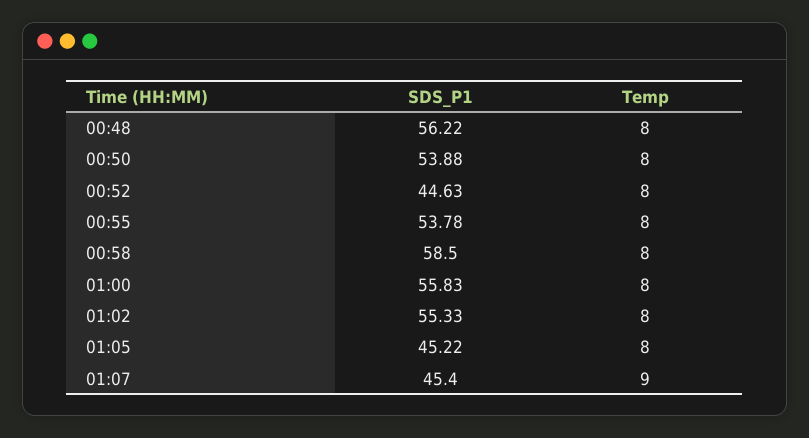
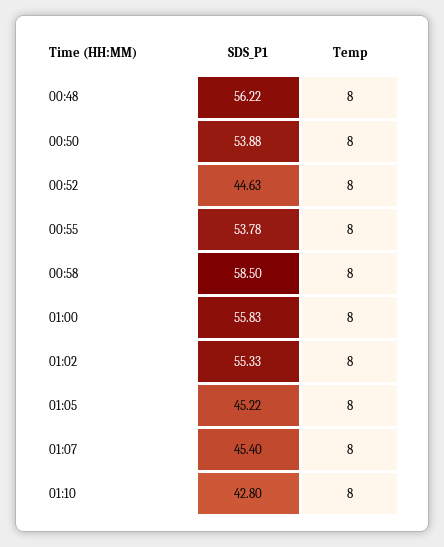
Temp, 01:07: 9 -> 8
SDS_P1, 01:10: none -> 42.8
Temp, 01:10: none -> 8

